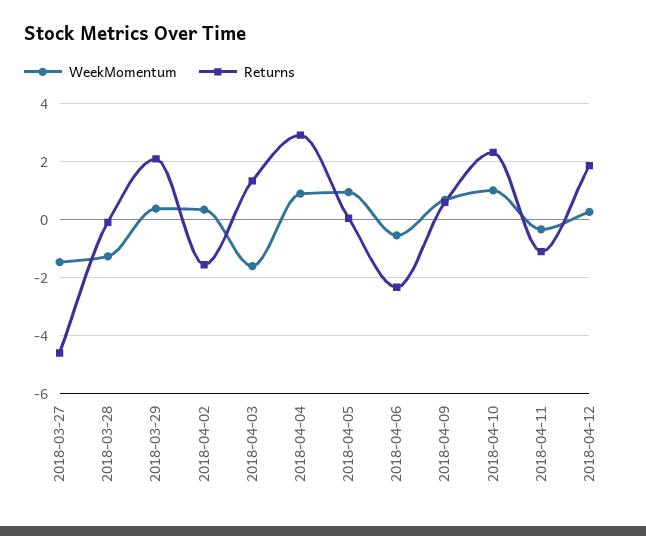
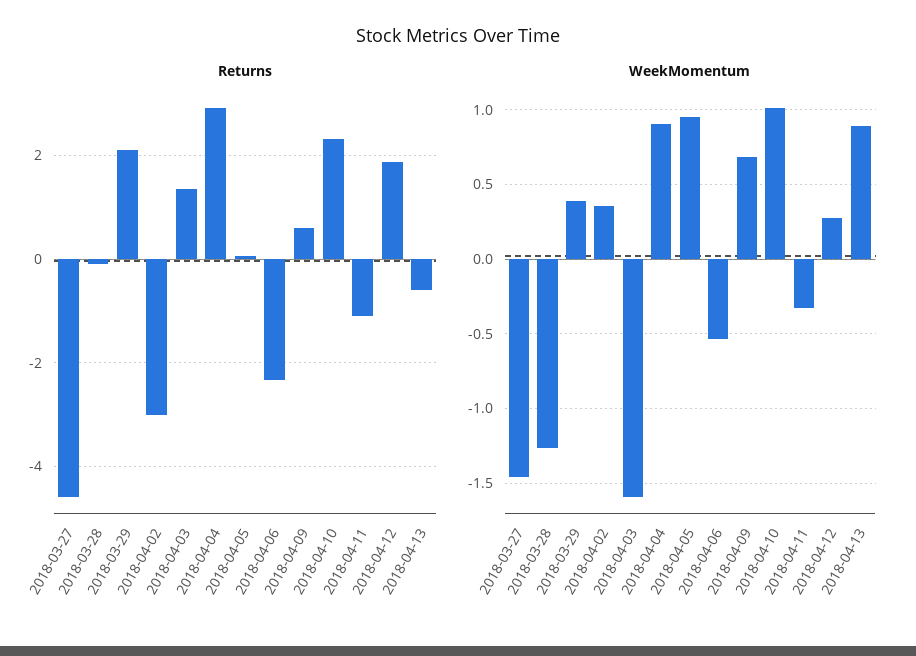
Returns, 2018-04-02: -1.5 -> -3
Returns, 2018-04-13: none -> -0.6
WeekMomentum, 2018-04-13: none -> 0.9

